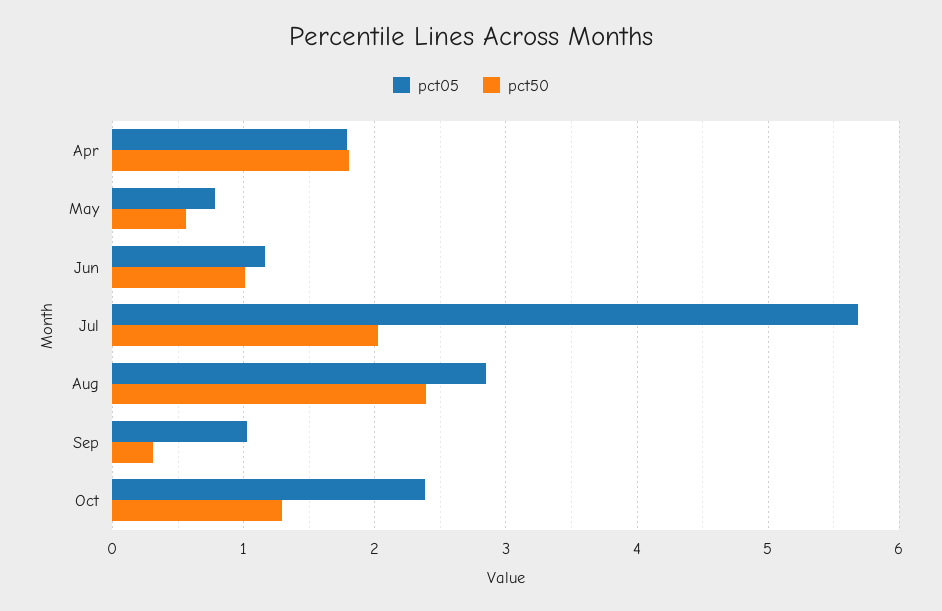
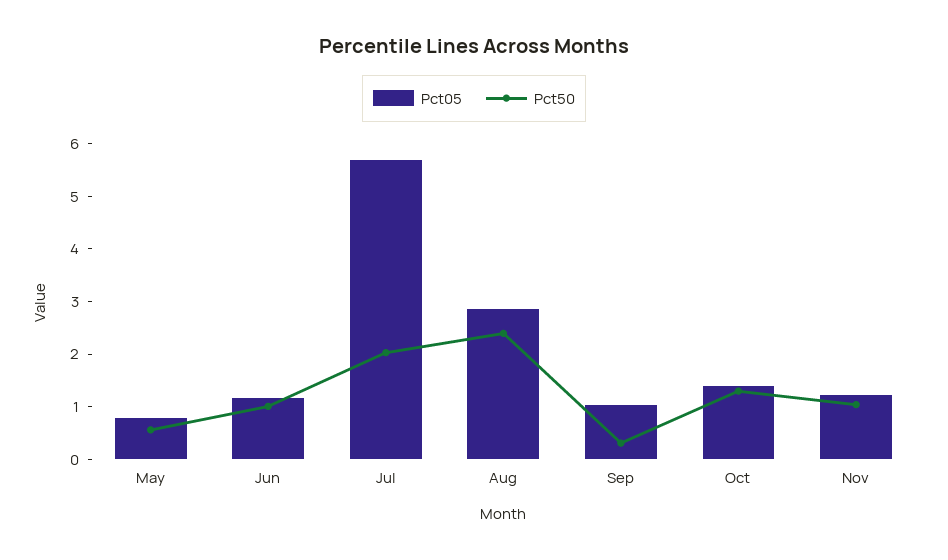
pct05, Apr: 1.8 -> none
pct50, Apr: 1.8 -> none
pct05, Oct: 2.4 -> 1.4
pct05, Nov: none -> 1.2
pct50, Nov: none -> 1

